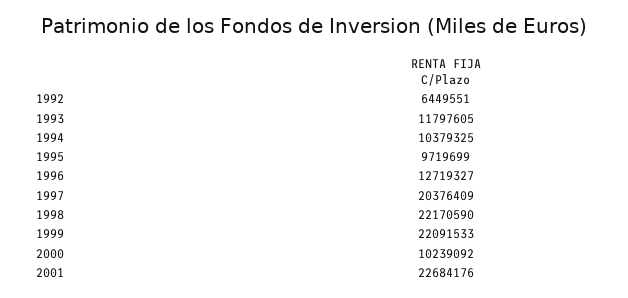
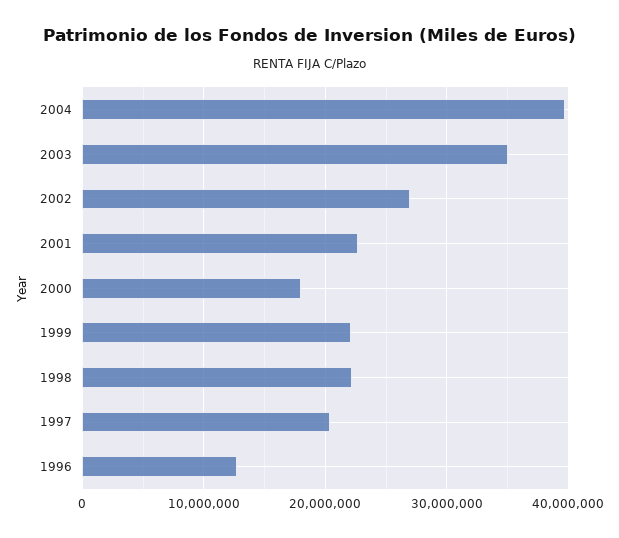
1992: 6449551 -> none
1993: 11797605 -> none
1994: 10379325 -> none
1995: 9719699 -> none
2000: 10239092 -> 18000000
2004: none -> 40000000
2003: none -> 35000000
2002: none -> 27000000

